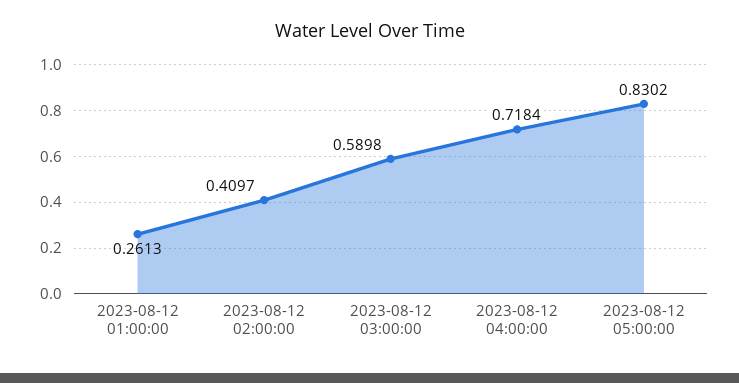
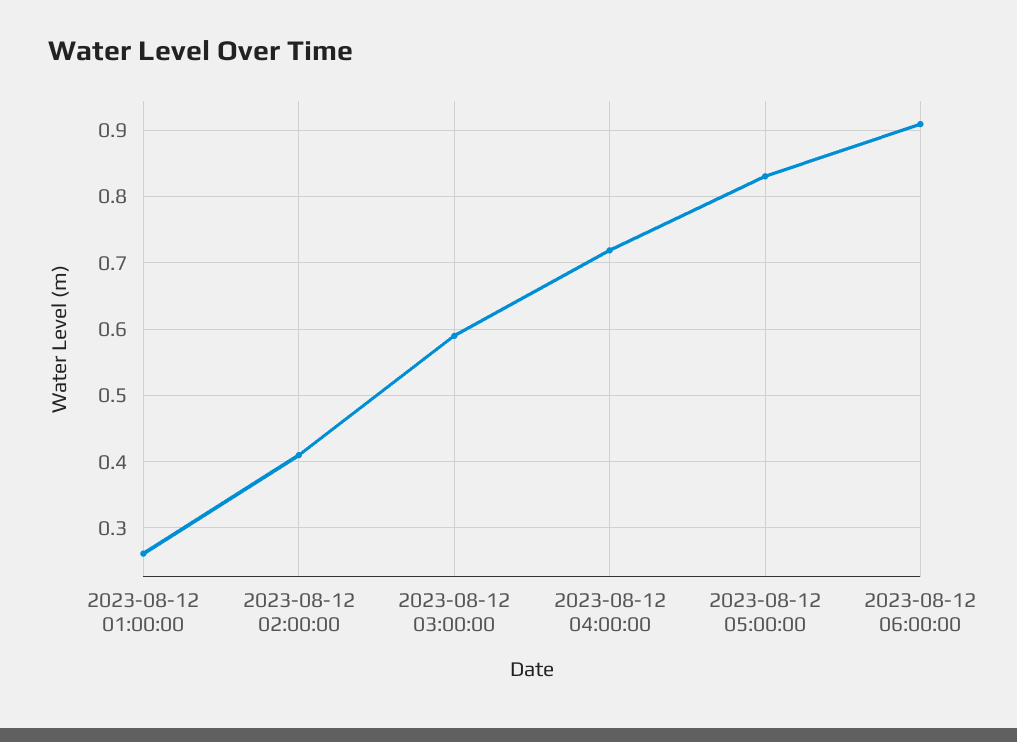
2023-08-12 06:00:00: none -> 0.91

